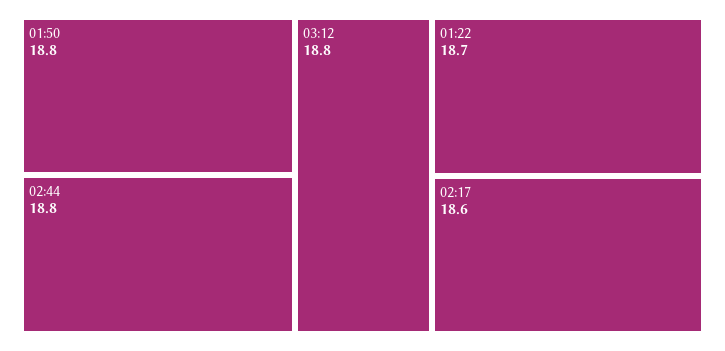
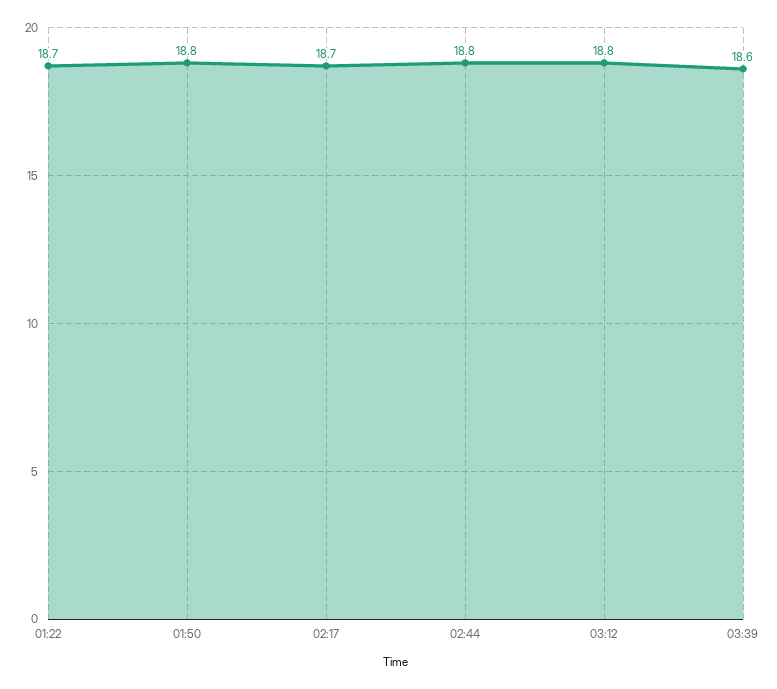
02:17: 18.6 -> 18.7
03:39: none -> 18.6

